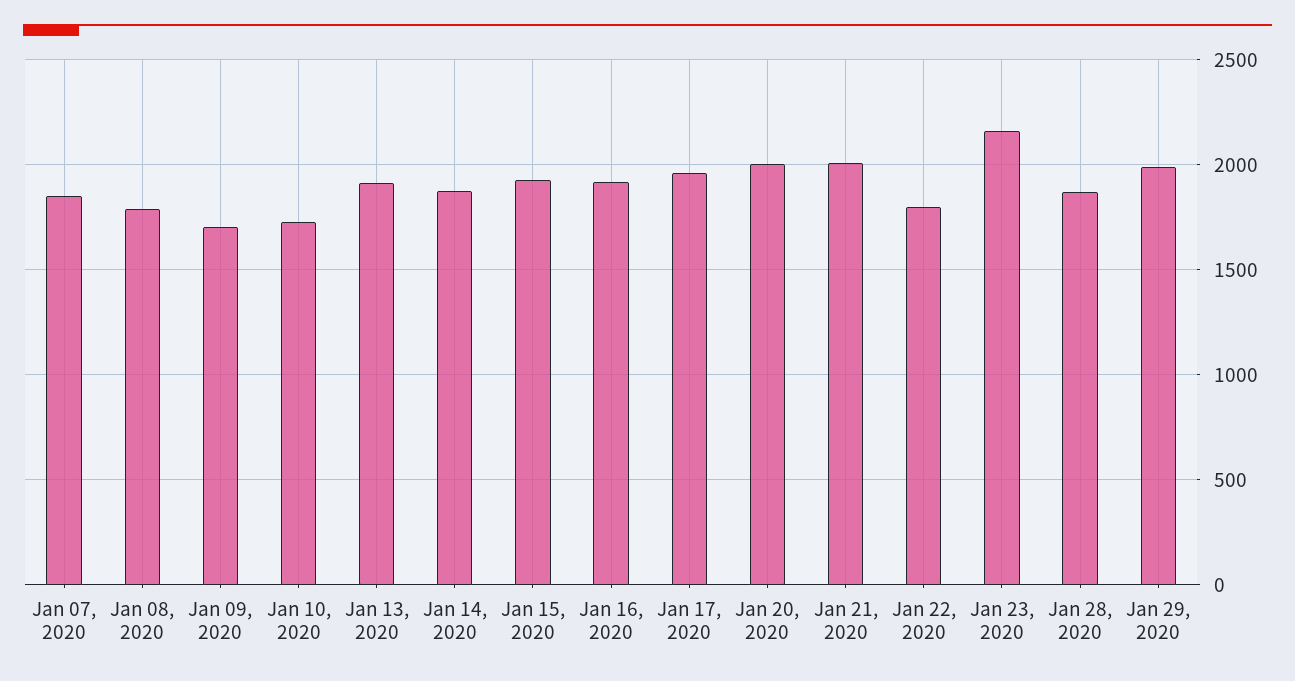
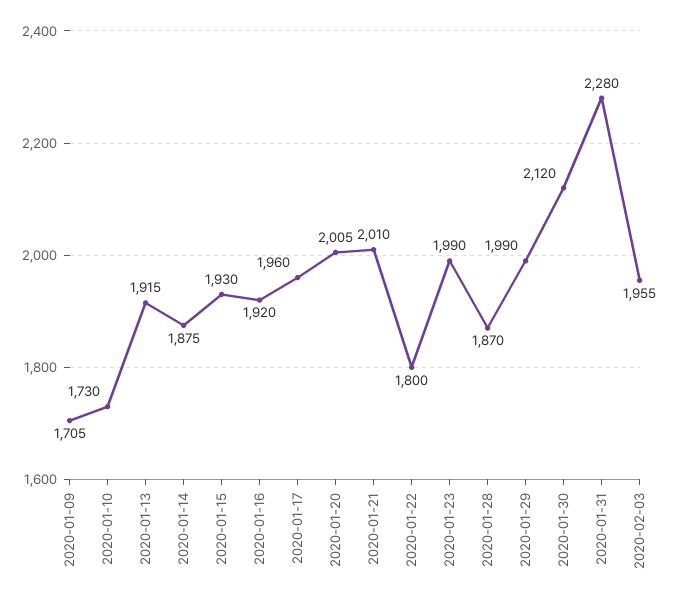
Jan 07, 2020: 1850 -> none
Jan 08, 2020: 1800 -> none
Jan 23, 2020: 2150 -> 1990
2020-01-30: none -> 2120
2020-01-31: none -> 2280
2020-02-03: none -> 1955

